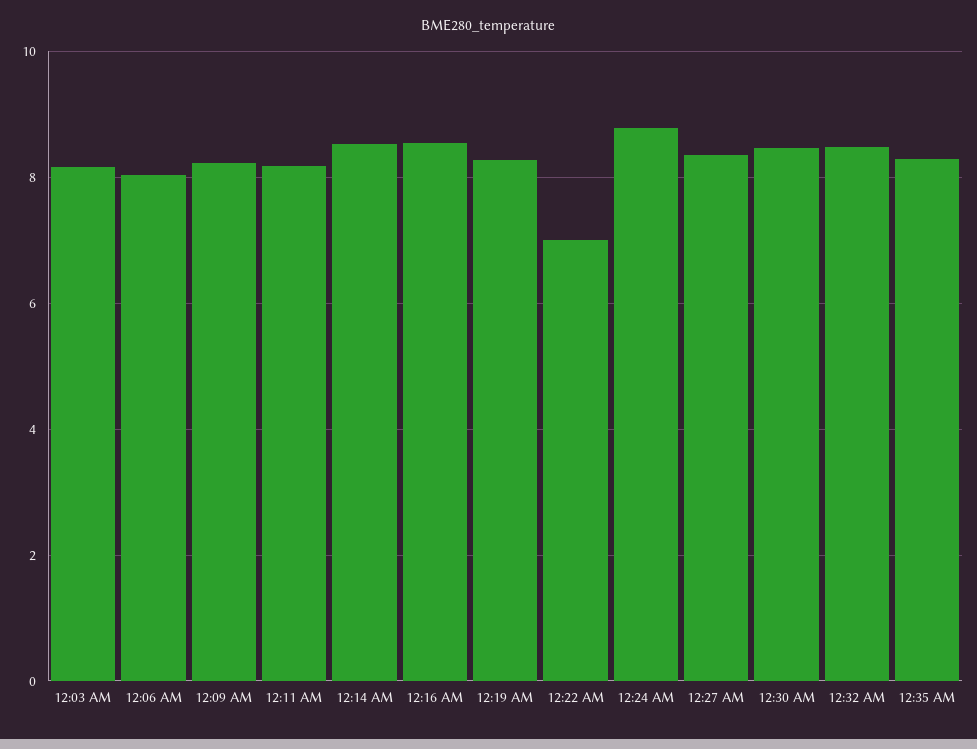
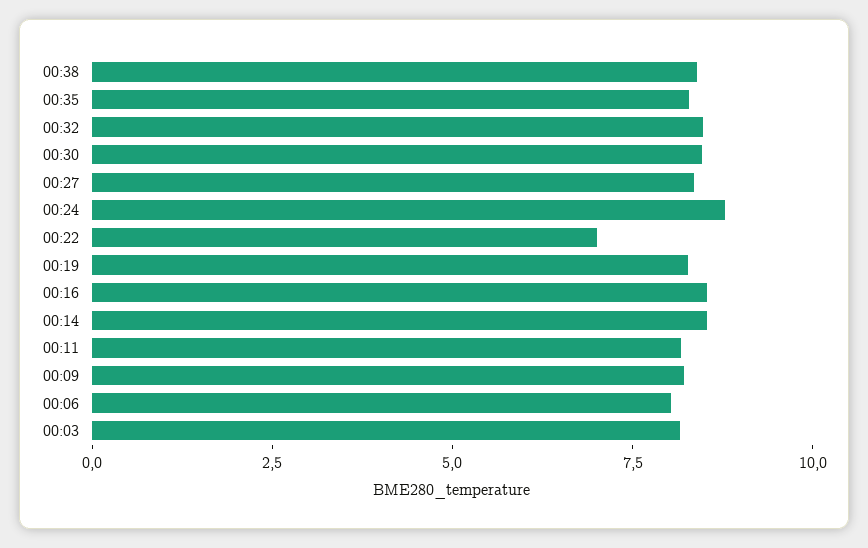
00:38: none -> 8.5

